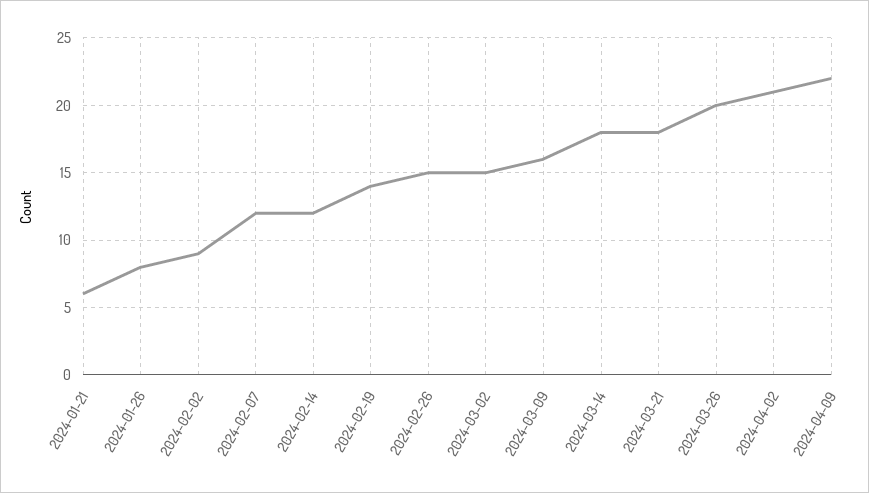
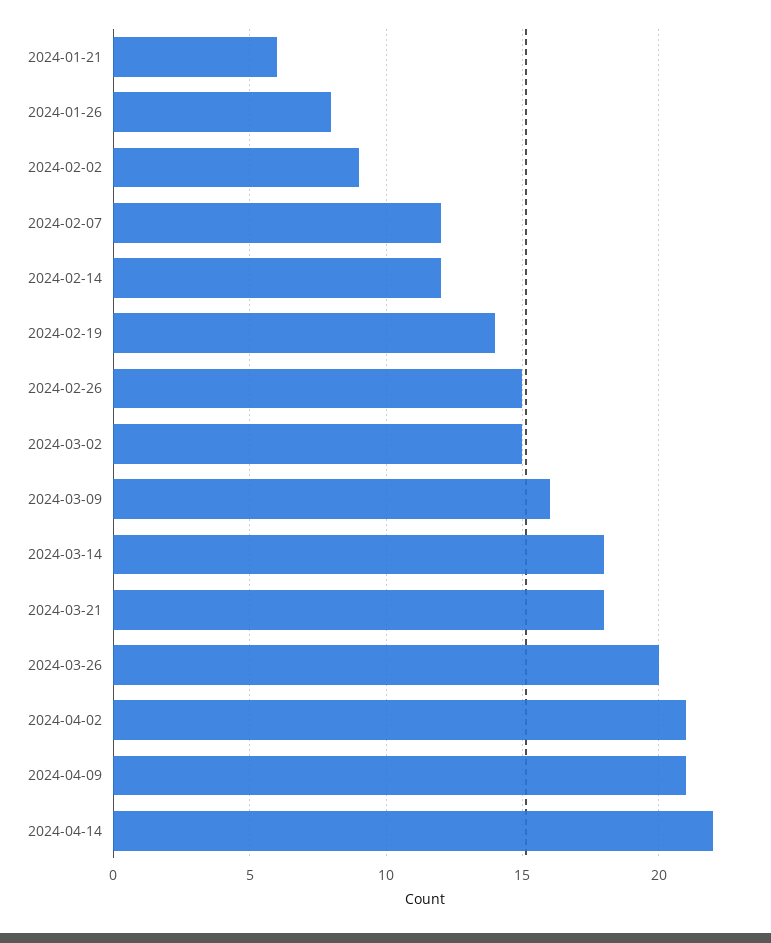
2024-04-09: 22 -> 21
2024-04-14: none -> 22

